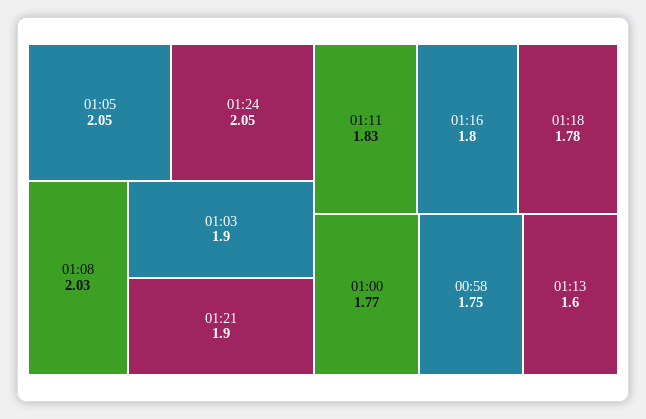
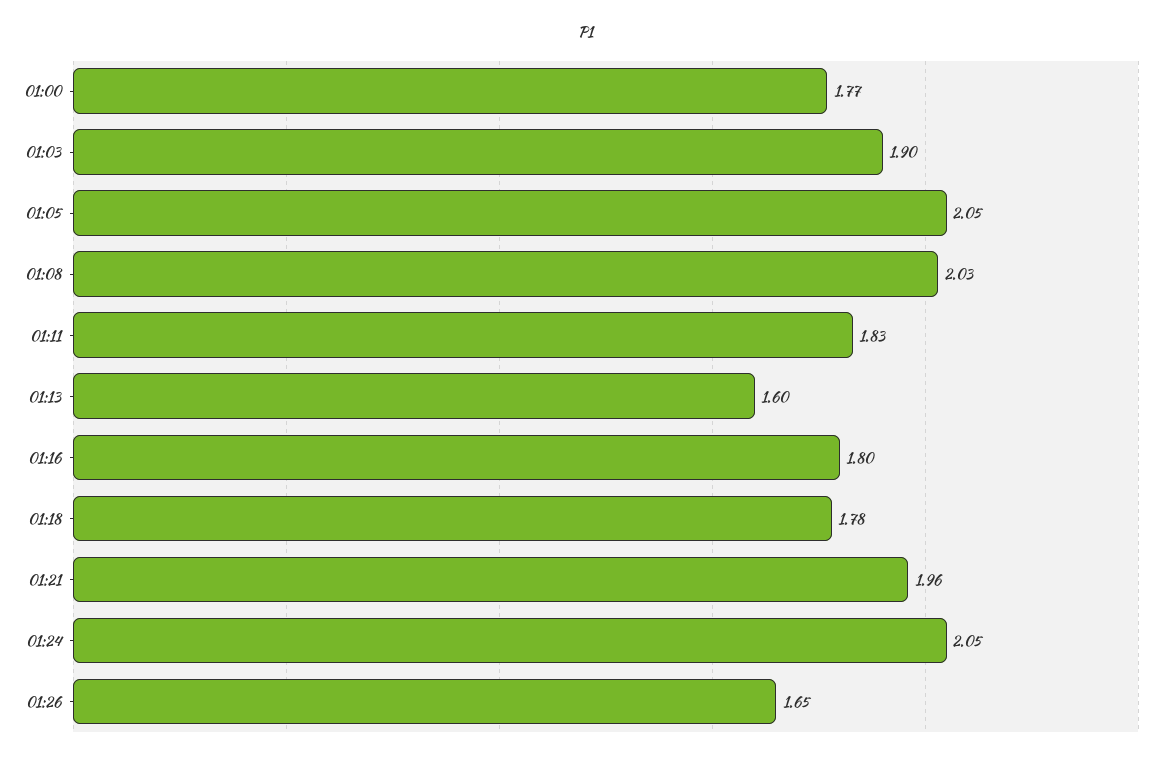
01:21: 1.9 -> 1.96
00:58: 1.75 -> none
01:26: none -> 1.65

